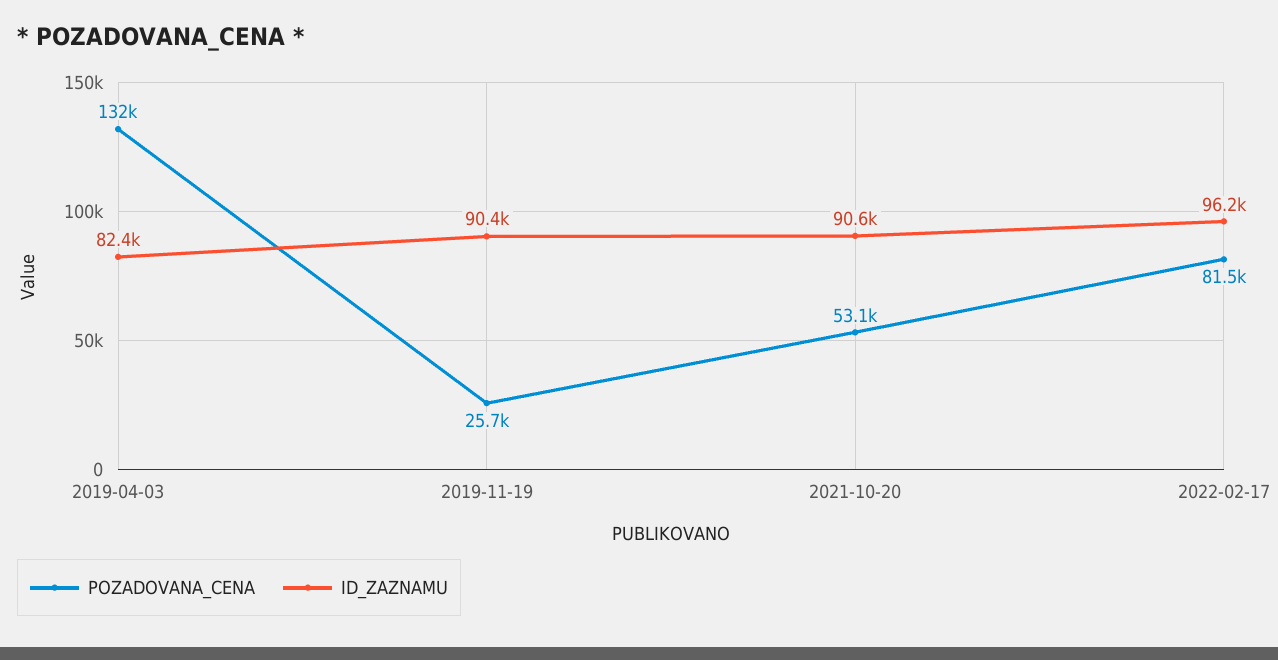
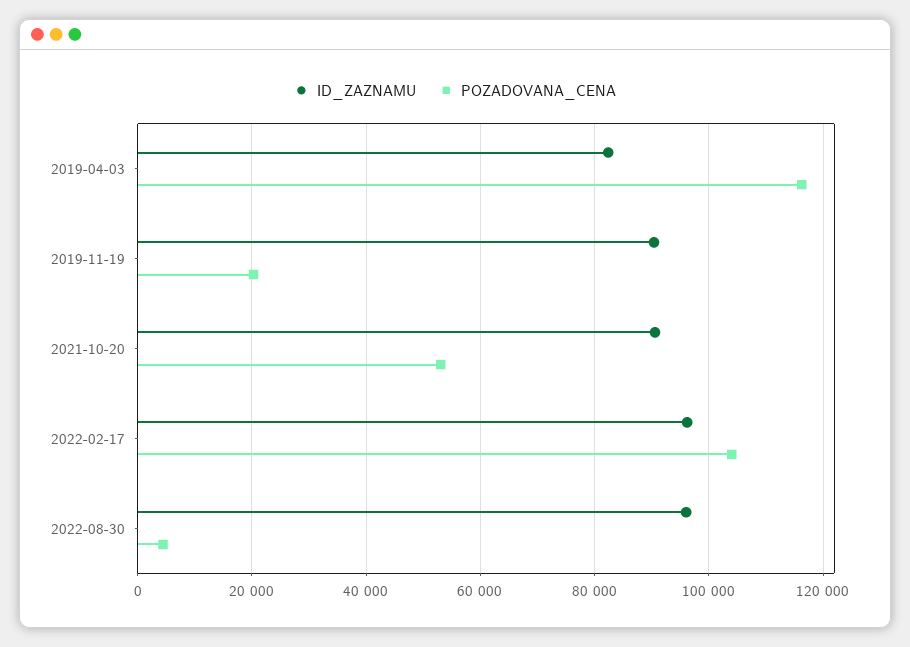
POZADOVANA_CENA, 2019-04-03: 132000 -> 116000
POZADOVANA_CENA, 2019-11-19: 25700 -> 20000
POZADOVANA_CENA, 2022-02-17: 81500 -> 104000
ID_ZAZNAMU, 2022-08-30: none -> 96000
POZADOVANA_CENA, 2022-08-30: none -> 4000

